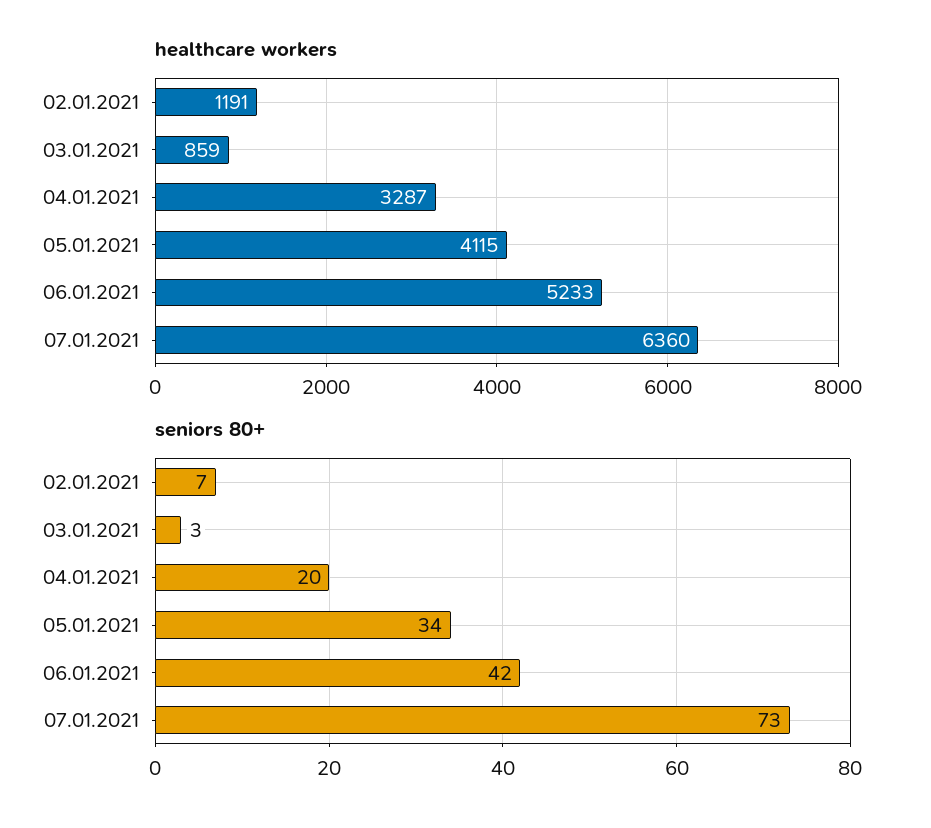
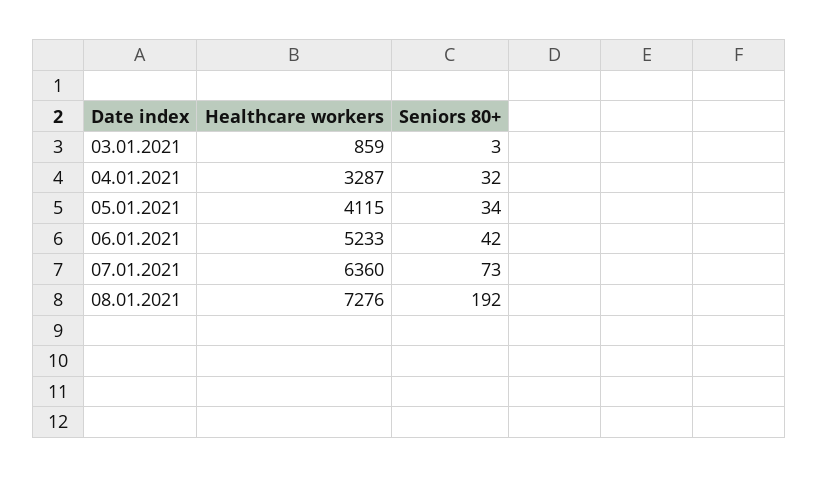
healthcare workers, 02.01.2021: 1191 -> none
seniors 80+, 02.01.2021: 7 -> none
seniors 80+, 04.01.2021: 20 -> 32
healthcare workers, 08.01.2021: none -> 7276
seniors 80+, 08.01.2021: none -> 192

